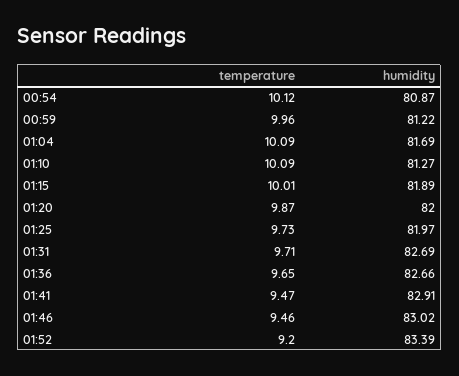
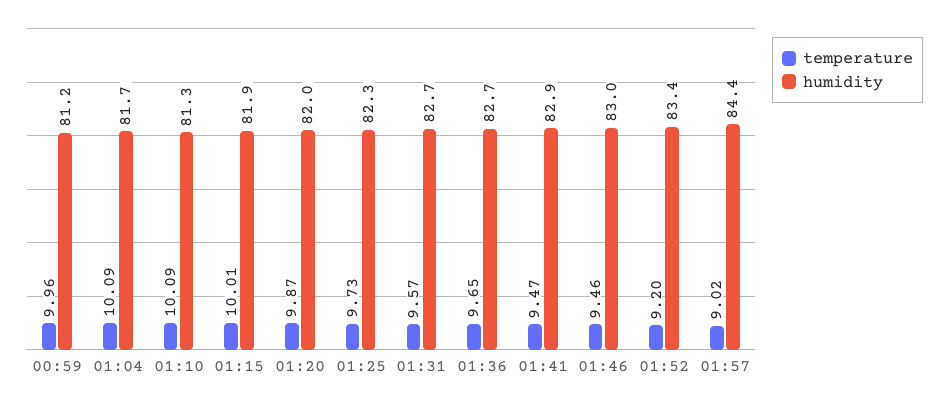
temperature, 00:54: 10.12 -> none
humidity, 00:54: 80.87 -> none
humidity, 01:25: 81.97 -> 82.3
temperature, 01:31: 9.71 -> 9.57
temperature, 01:57: none -> 9.02
humidity, 01:57: none -> 84.4

